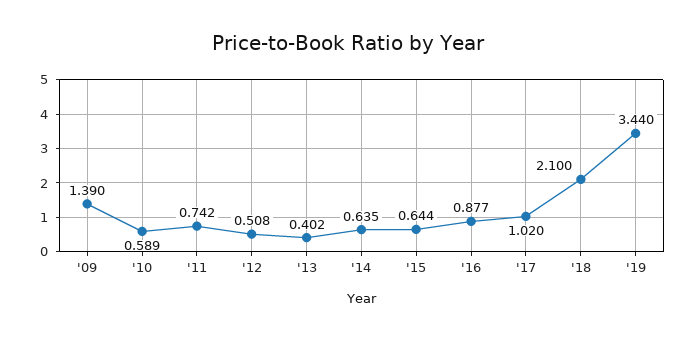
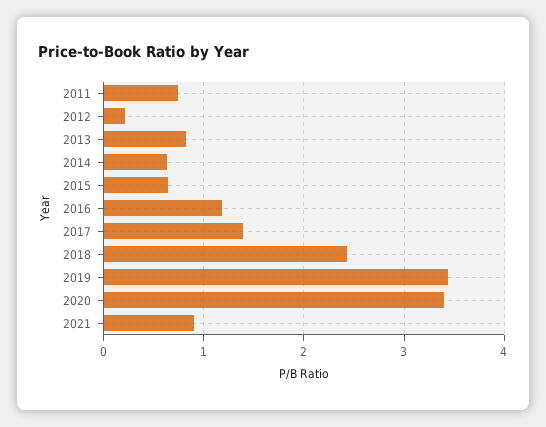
'09: 1.39 -> none
'10: 0.589 -> none
'12: 0.508 -> 0.2
'13: 0.402 -> 0.8
'16: 0.877 -> 1.2
'17: 1.02 -> 1.4
'18: 2.1 -> 2.4
2020: none -> 3.4
2021: none -> 0.9

